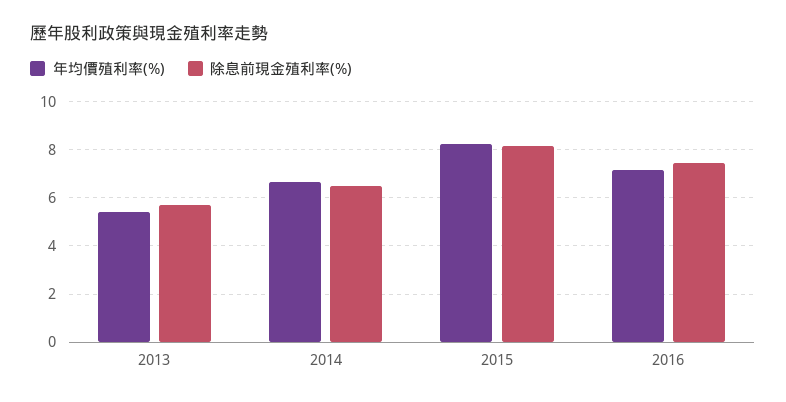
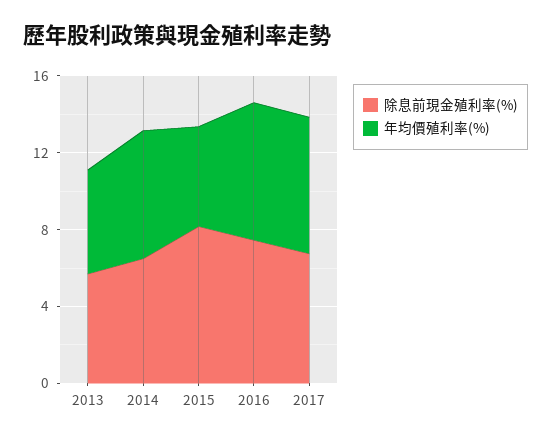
年均價殖利率(%), 2015: 8.25 -> 5
除息前現金殖利率(%), 2017: none -> 7
年均價殖利率(%), 2017: none -> 7

